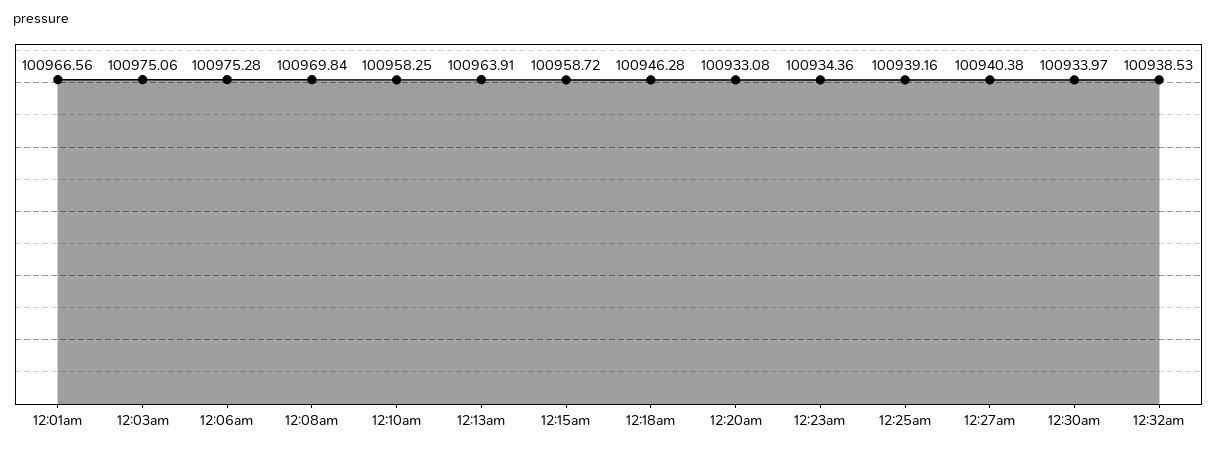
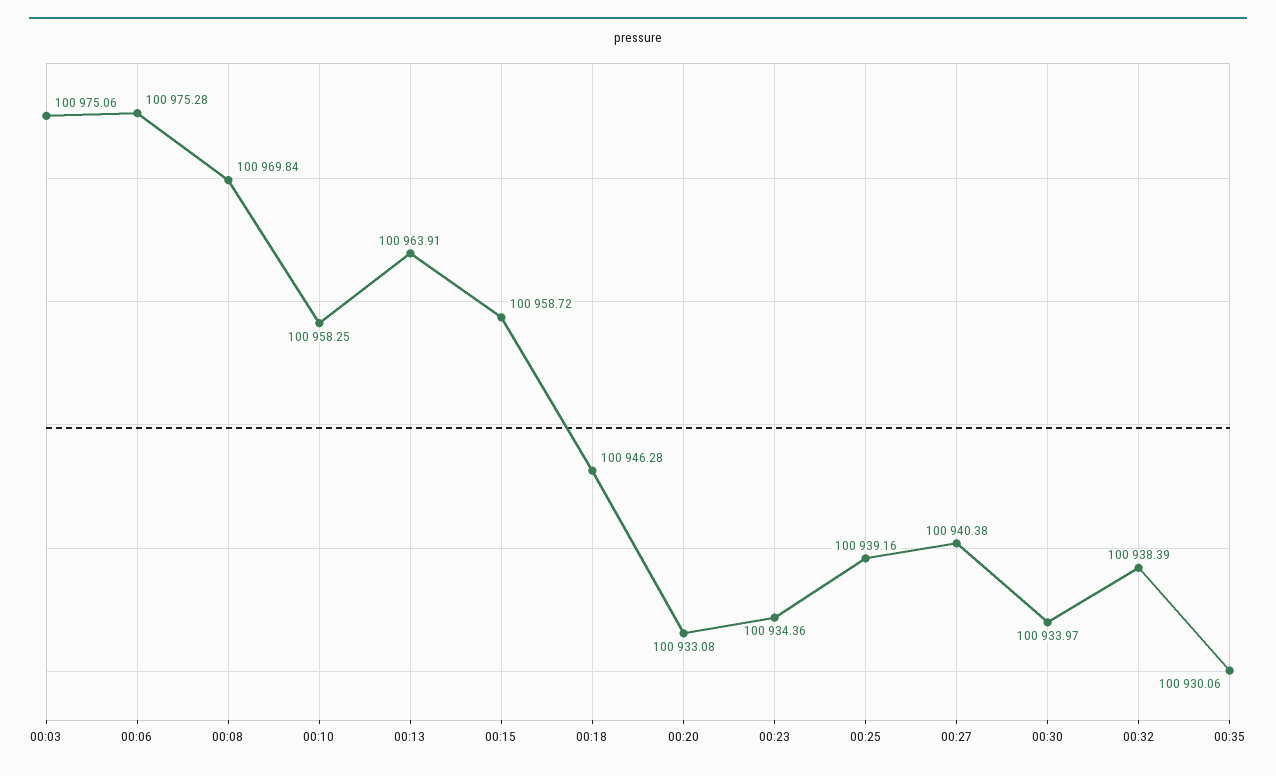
12:01am: 100966.56 -> none
12:32am: 100938.53 -> 100938.39
00:35: none -> 100930.06

